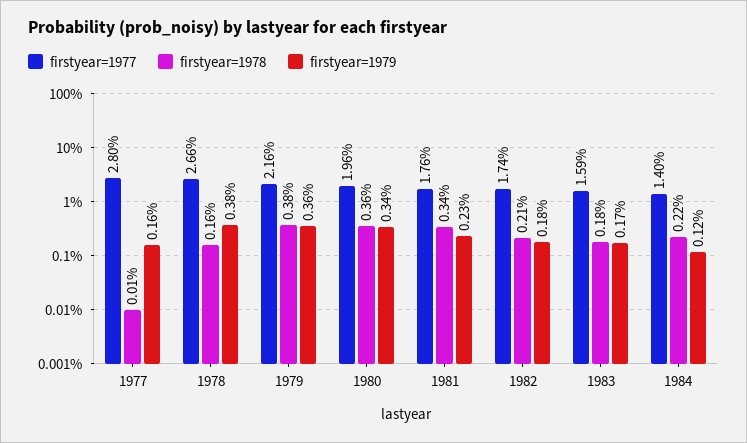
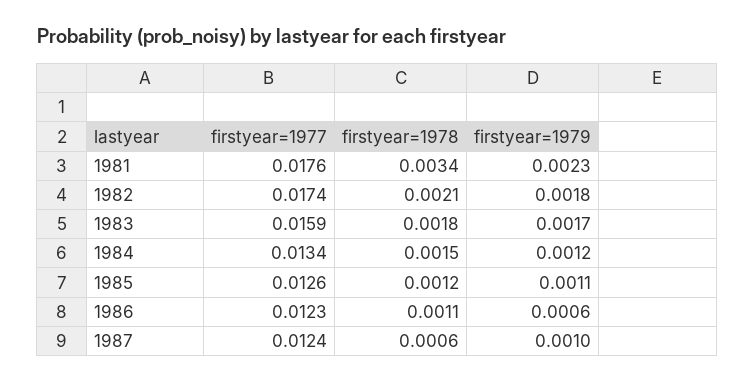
firstyear=1977, 1977: 0.028 -> none
firstyear=1978, 1977: 0.0001 -> none
firstyear=1979, 1977: 0.0016 -> none
firstyear=1977, 1978: 0.0266 -> none
firstyear=1978, 1978: 0.0016 -> none
firstyear=1979, 1978: 0.0038 -> none
firstyear=1977, 1979: 0.0216 -> none
firstyear=1978, 1979: 0.0038 -> none
firstyear=1979, 1979: 0.0036 -> none
firstyear=1977, 1980: 0.0196 -> none
firstyear=1978, 1980: 0.0036 -> none
firstyear=1979, 1980: 0.0034 -> none
firstyear=1977, 1984: 0.014 -> 0.0134
firstyear=1978, 1984: 0.0022 -> 0.0015
firstyear=1977, 1985: none -> 0.0126
firstyear=1978, 1985: none -> 0.0012
firstyear=1979, 1985: none -> 0.0011
firstyear=1977, 1986: none -> 0.0123
firstyear=1978, 1986: none -> 0.0011
firstyear=1979, 1986: none -> 0.0006
firstyear=1977, 1987: none -> 0.0124
firstyear=1978, 1987: none -> 0.0006
firstyear=1979, 1987: none -> 0.001

